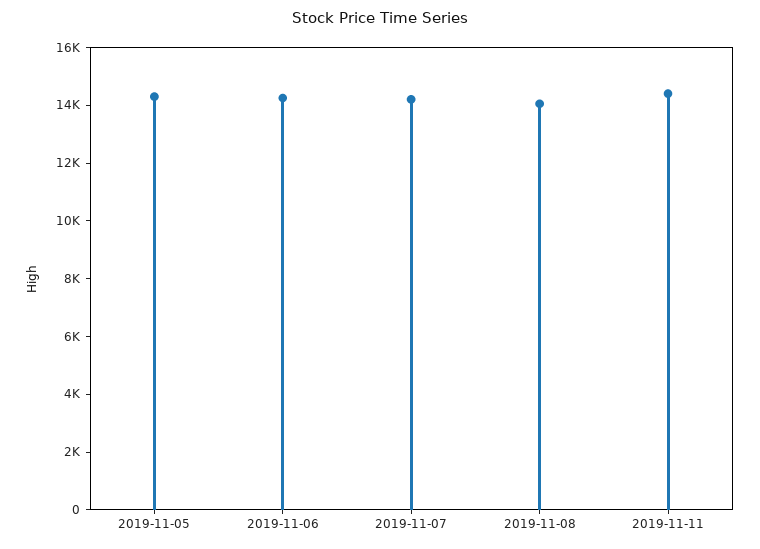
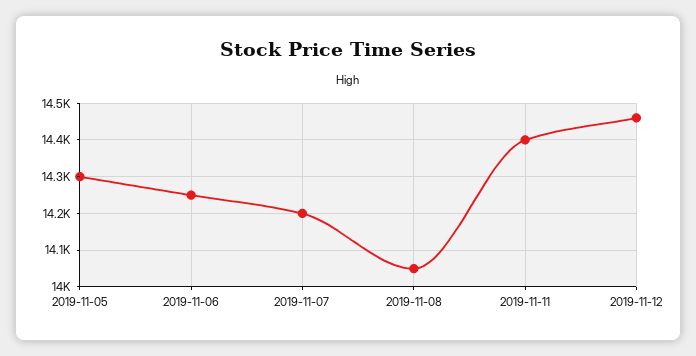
2019-11-12: none -> 14460

